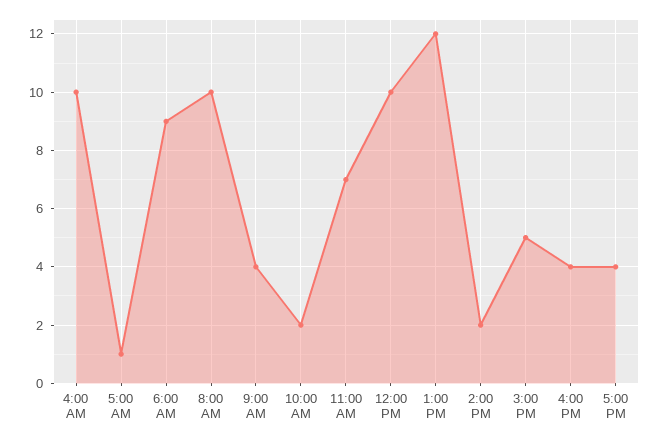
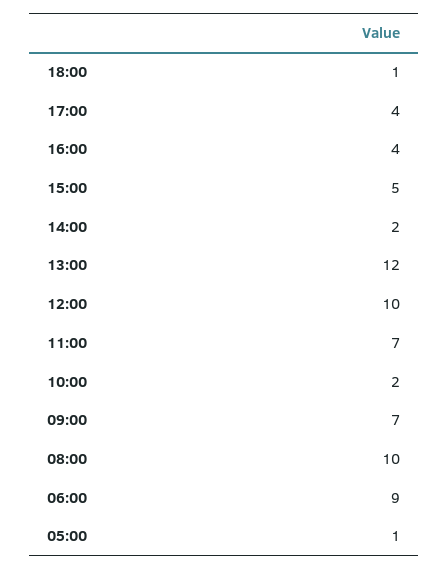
4:00 AM: 10 -> none
9:00 AM: 4 -> 7
18:00: none -> 1

